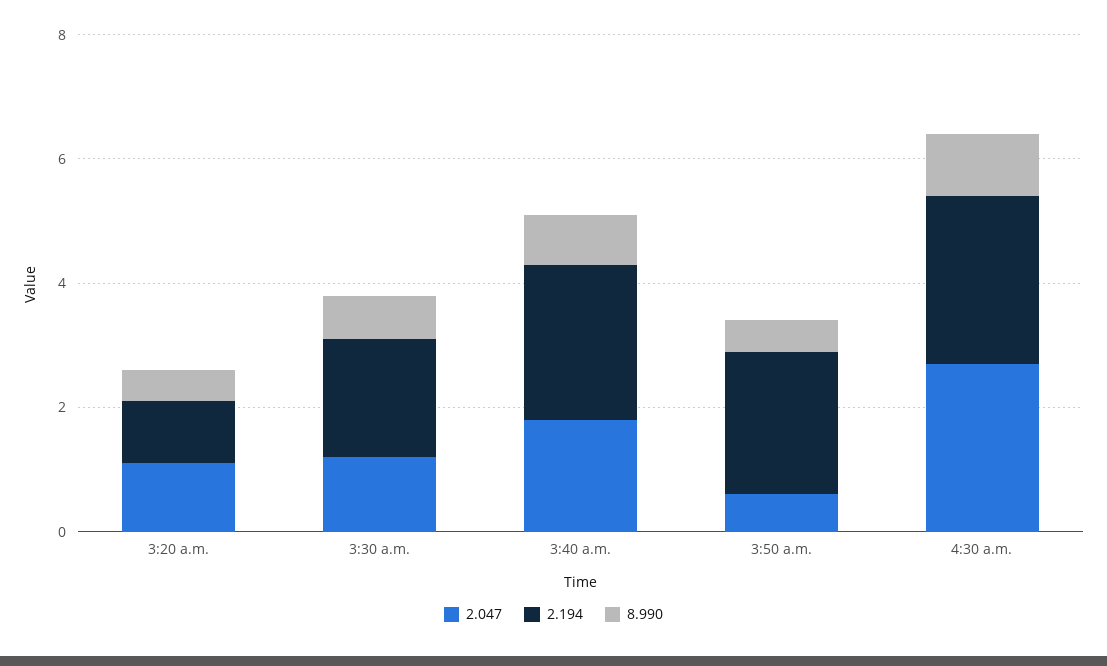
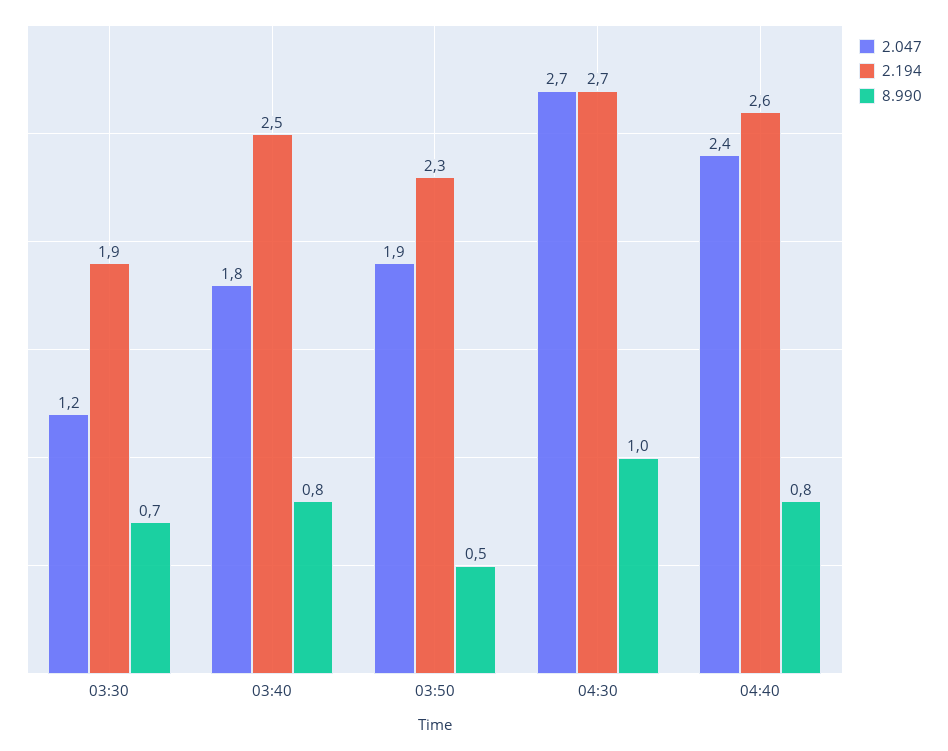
2.047, 3:20 a.m.: 1 -> none
2.194, 3:20 a.m.: 1 -> none
8.990, 3:20 a.m.: 0.5 -> none
2.047, 3:50 a.m.: 0.5 -> 1.9
2.047, 04:40: none -> 2.4
2.194, 04:40: none -> 2.6
8.990, 04:40: none -> 0.8

